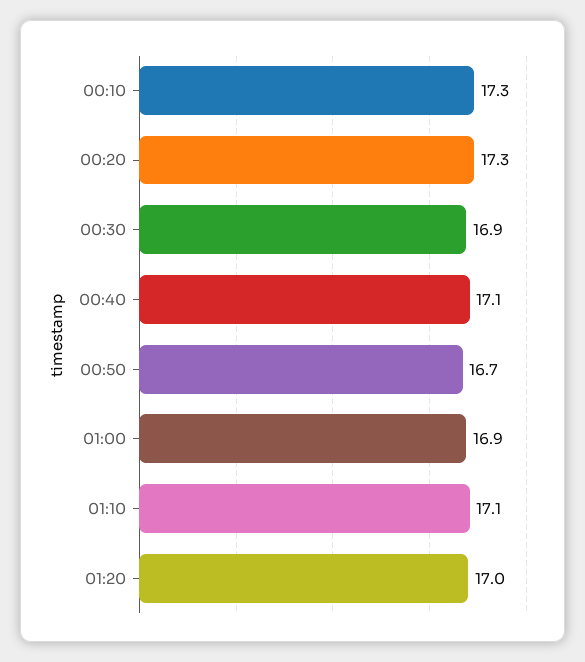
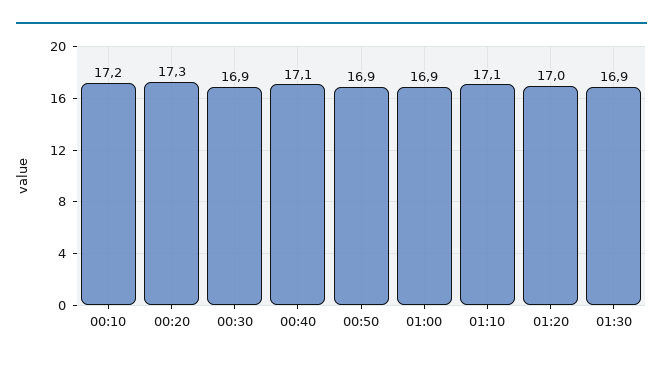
00:10: 17.3 -> 17.2
00:50: 16.7 -> 16.9
01:30: none -> 16.9

